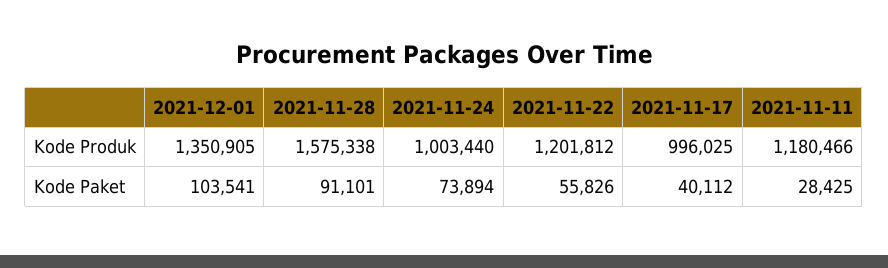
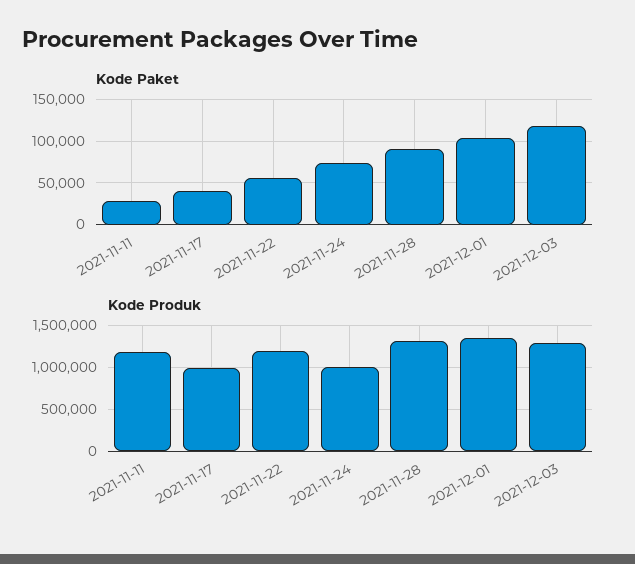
Kode Produk, 2021-11-28: 1575338 -> 1300000
Kode Paket, 2021-12-03: none -> 120000
Kode Produk, 2021-12-03: none -> 1300000

